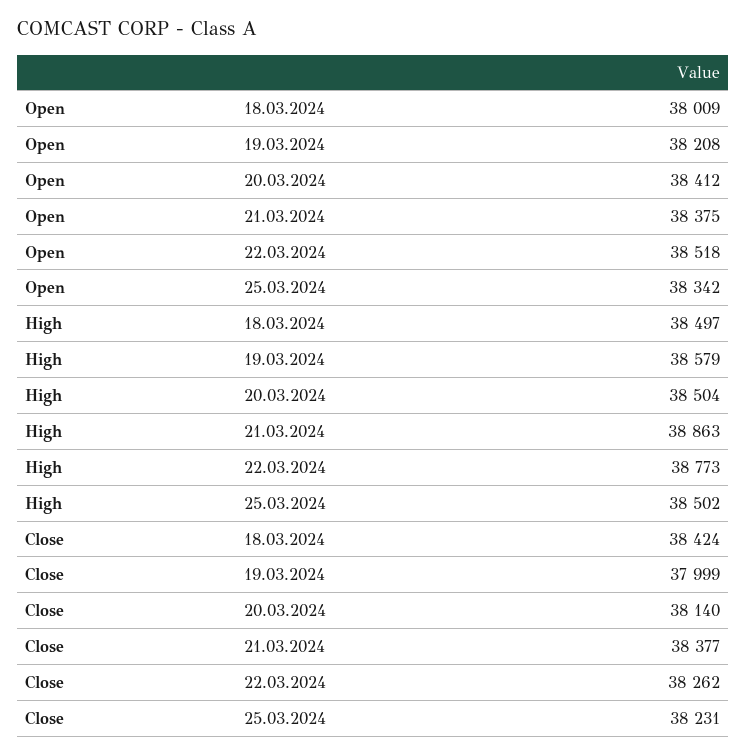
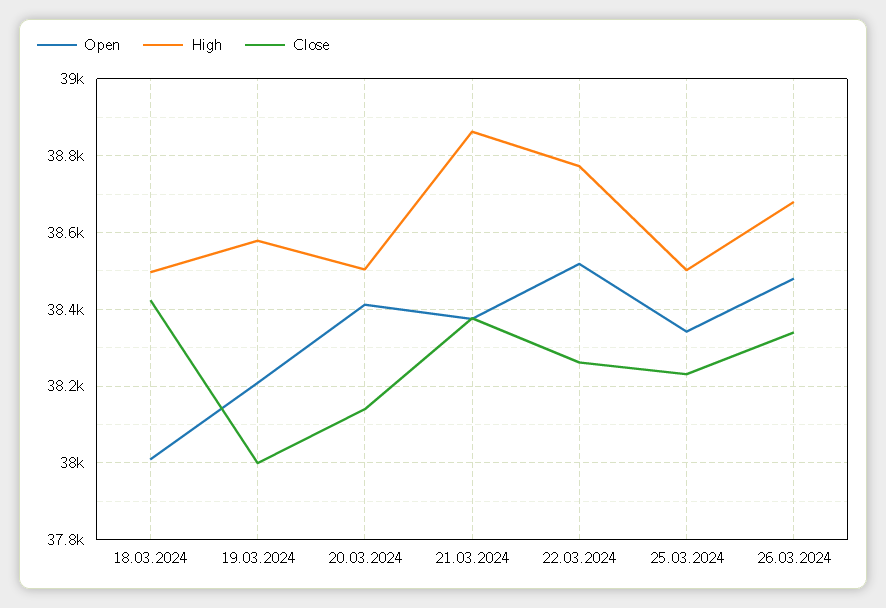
Open, 26.03.2024: none -> 38480
High, 26.03.2024: none -> 38680
Close, 26.03.2024: none -> 38340

